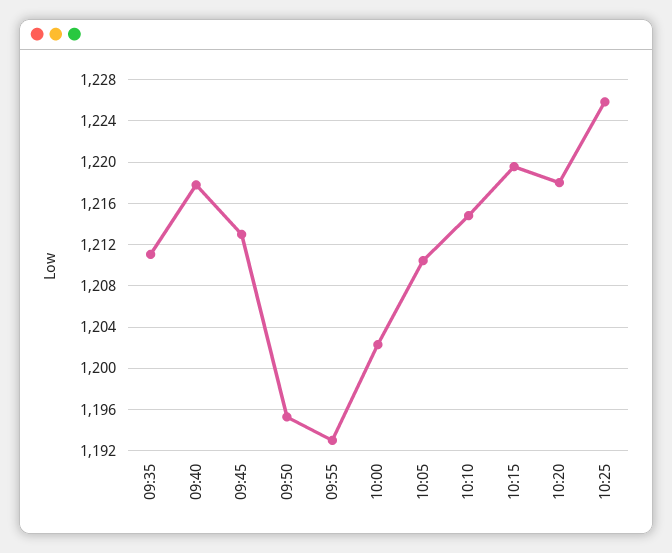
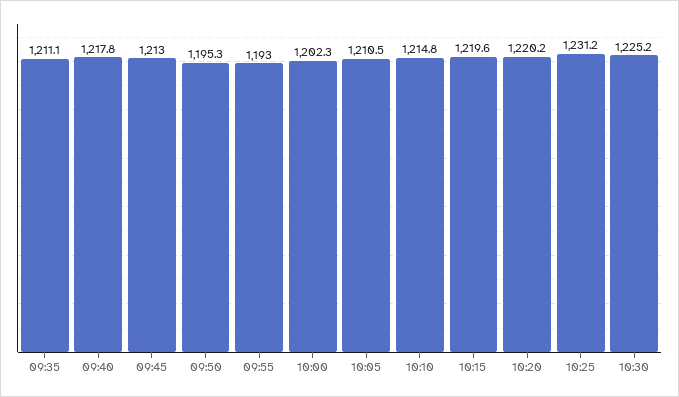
10:20: 1218 -> 1220.2
10:25: 1226 -> 1231.2
10:30: none -> 1225.2

